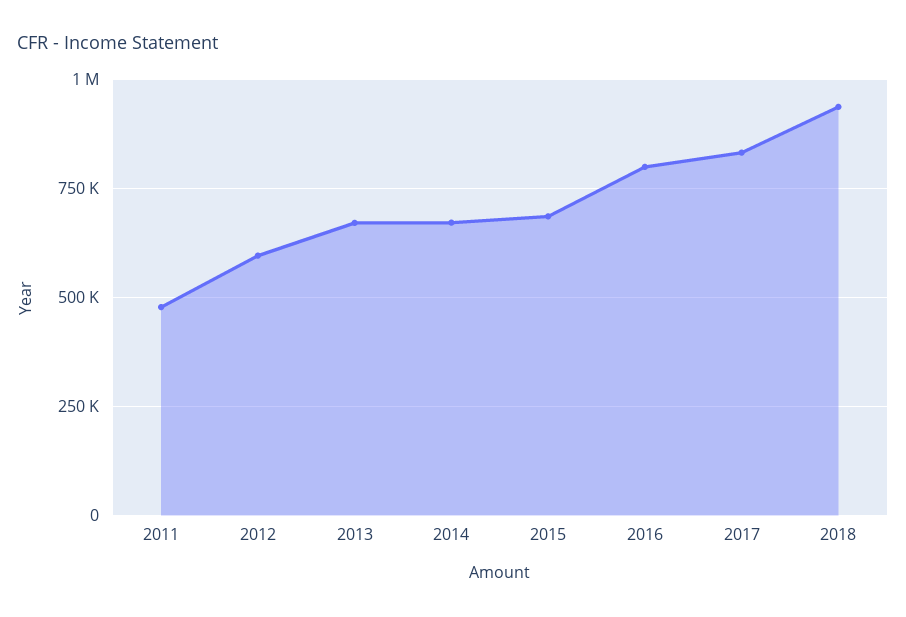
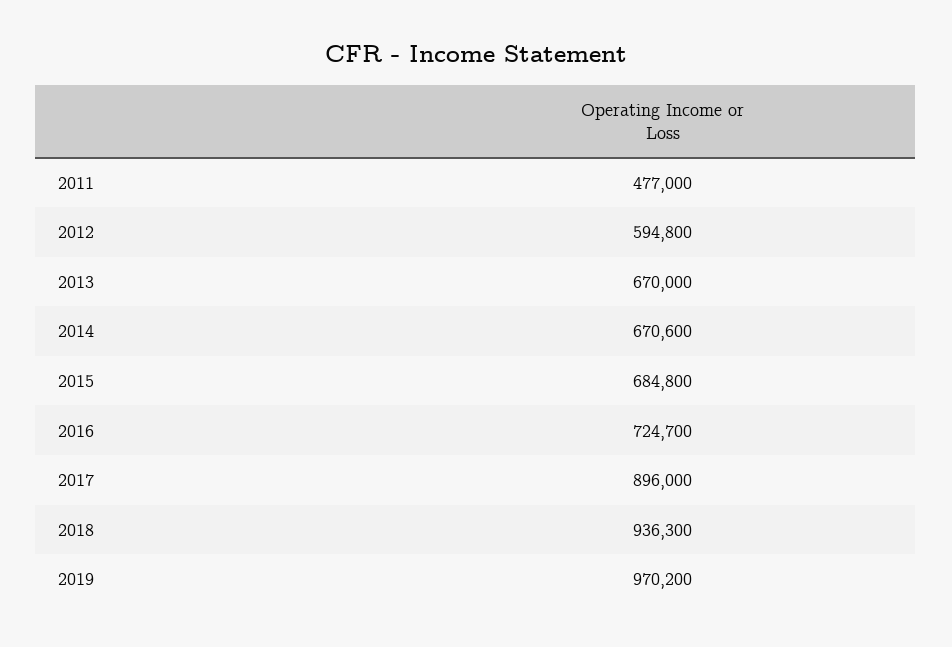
2016: 800000 -> 724700
2017: 825000 -> 896000
2019: none -> 970200

